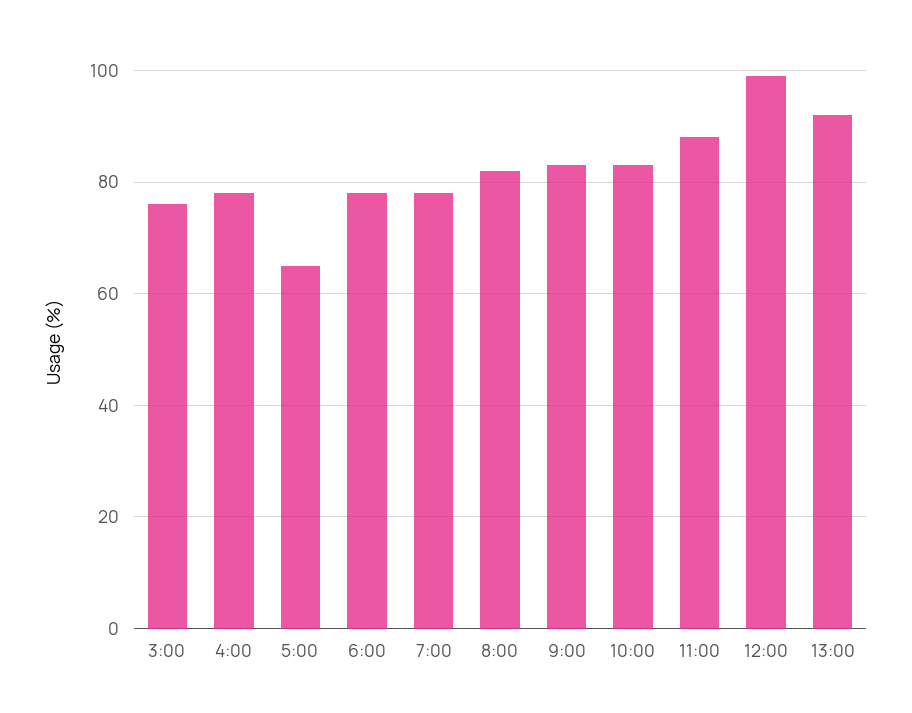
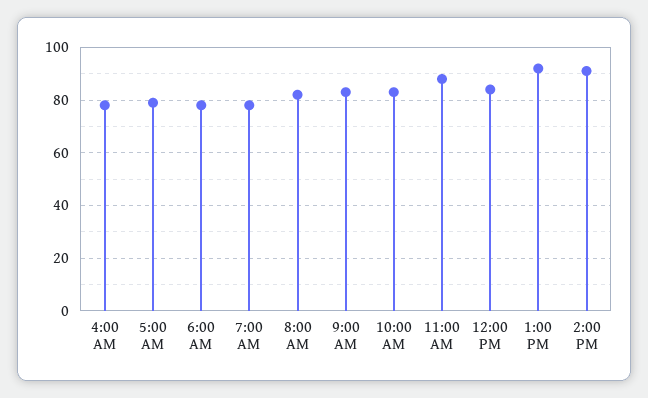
3:00: 75 -> none
5:00: 65 -> 80
12:00: 100 -> 85
2:00 PM: none -> 90

